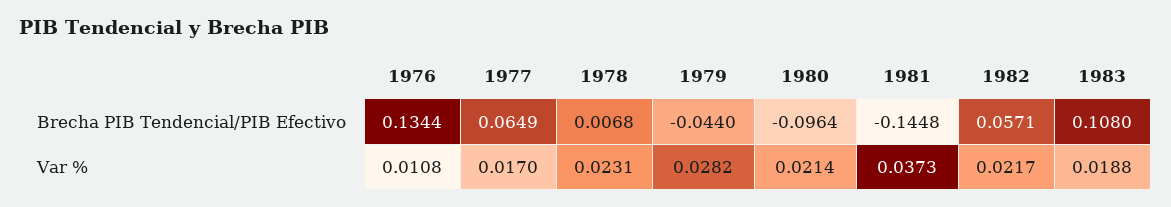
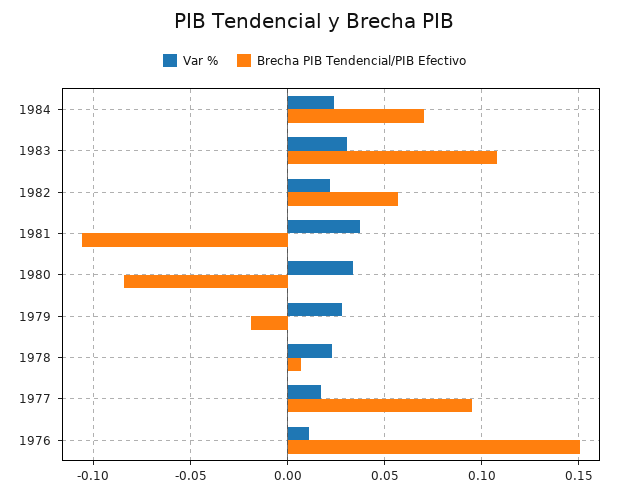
Brecha PIB Tendencial/PIB Efectivo, 1976: 0.1344 -> 0.15
Brecha PIB Tendencial/PIB Efectivo, 1977: 0.0649 -> 0.095
Brecha PIB Tendencial/PIB Efectivo, 1979: -0.044 -> -0.02
Brecha PIB Tendencial/PIB Efectivo, 1980: -0.0964 -> -0.085
Brecha PIB Tendencial/PIB Efectivo, 1981: -0.1448 -> -0.105
Var %, 1980: 0.0214 -> 0.035
Var %, 1983: 0.0188 -> 0.03
Var %, 1984: none -> 0.025
Brecha PIB Tendencial/PIB Efectivo, 1984: none -> 0.07

